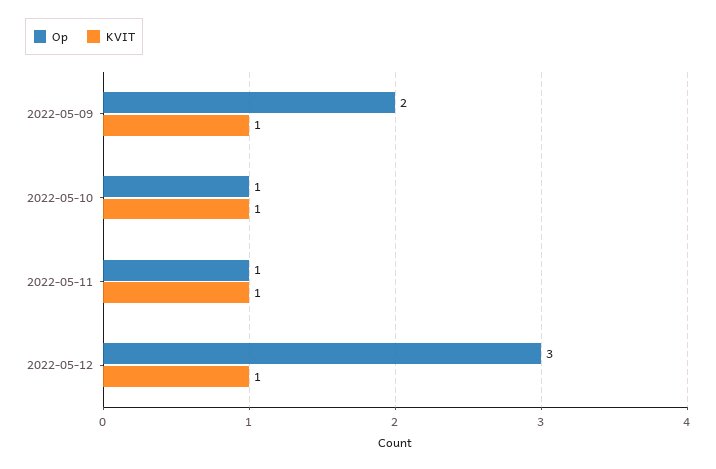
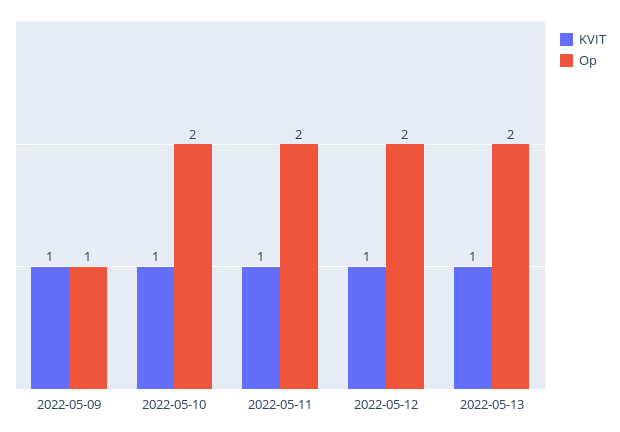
Op, 2022-05-09: 2 -> 1
Op, 2022-05-10: 1 -> 2
Op, 2022-05-11: 1 -> 2
Op, 2022-05-12: 3 -> 2
KVIT, 2022-05-13: none -> 1
Op, 2022-05-13: none -> 2

